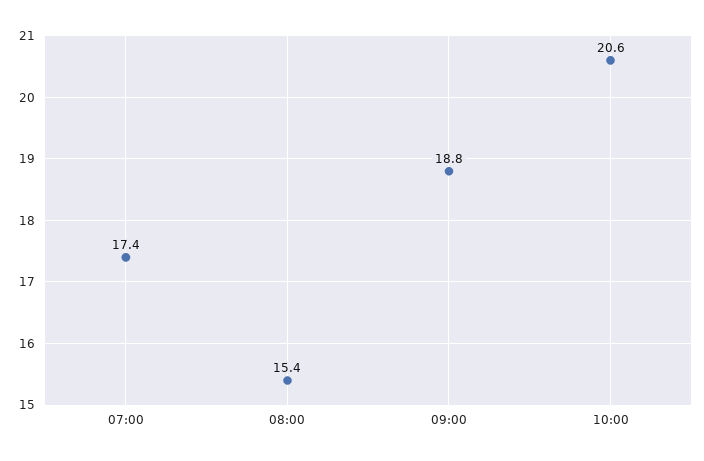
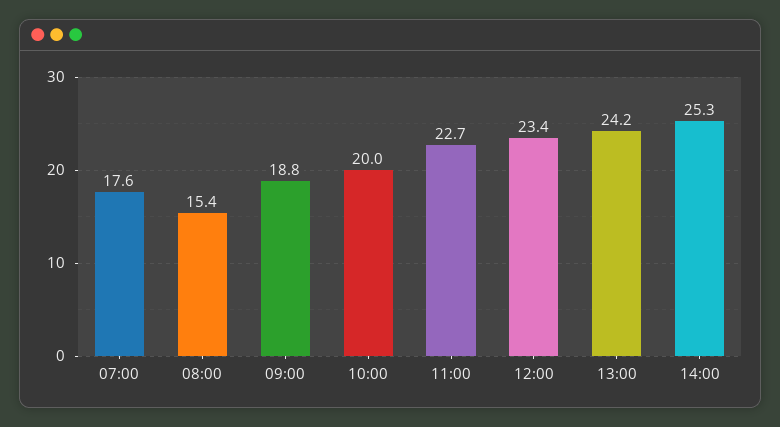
07:00: 17.4 -> 17.6
10:00: 20.6 -> 20
11:00: none -> 22.7
12:00: none -> 23.4
13:00: none -> 24.2
14:00: none -> 25.3

